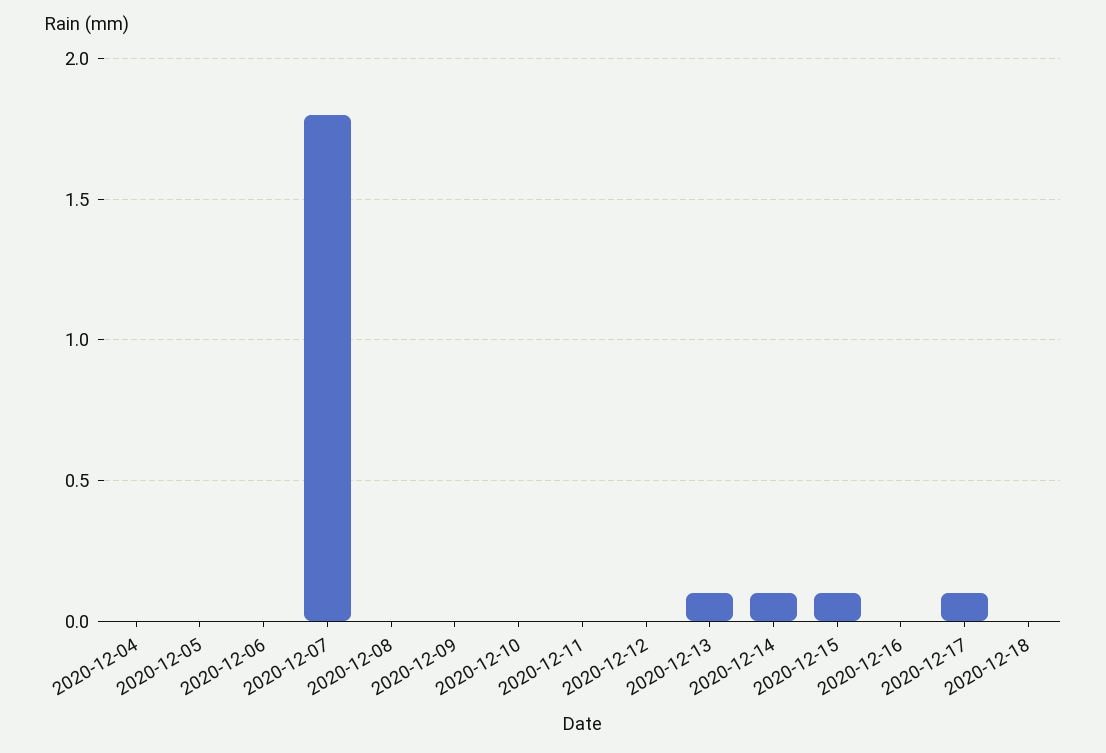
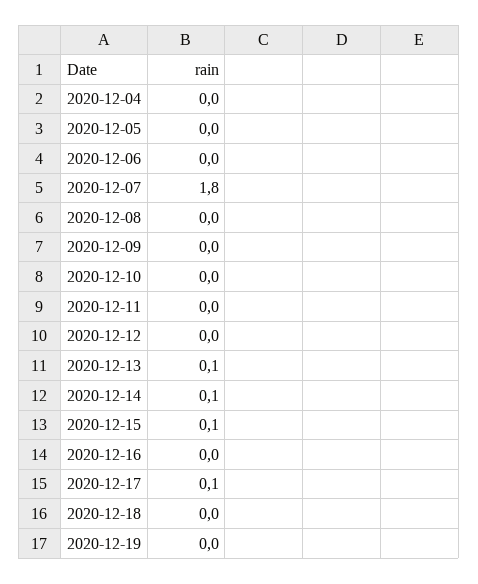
2020-12-19: none -> 0

